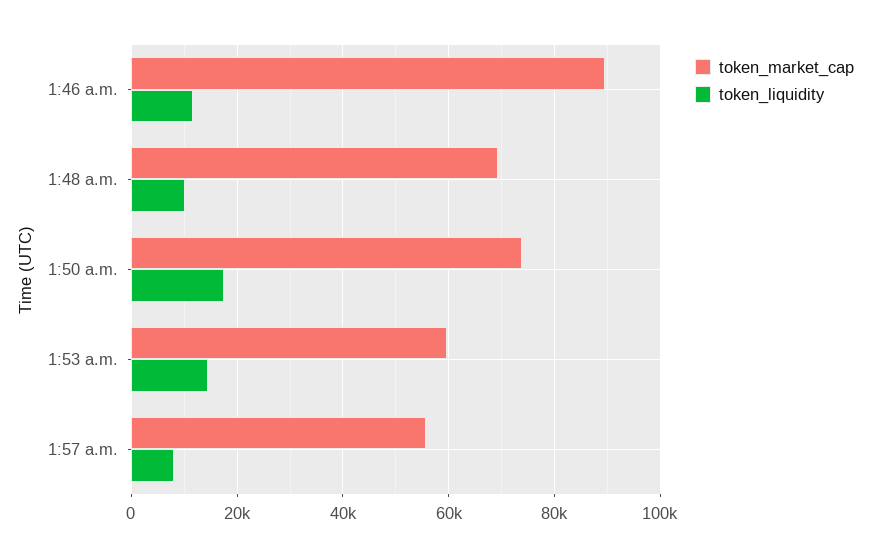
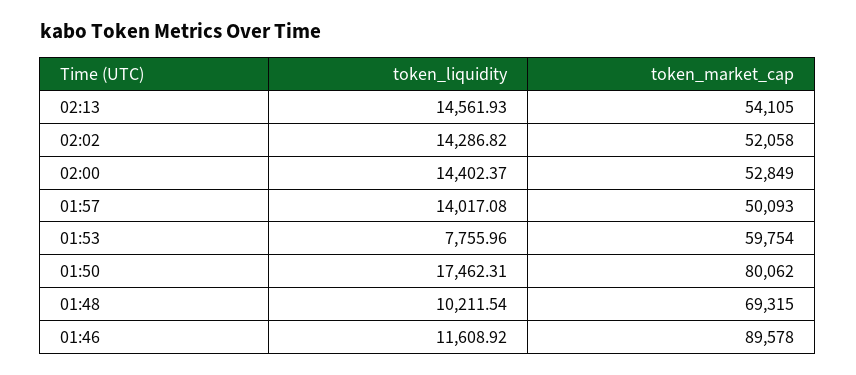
token_market_cap, 1:50 a.m.: 74000 -> 80062
token_liquidity, 1:53 a.m.: 14000 -> 7755.96
token_market_cap, 1:57 a.m.: 56000 -> 50093
token_liquidity, 1:57 a.m.: 8000 -> 14017.08
token_liquidity, 02:13: none -> 14561.93
token_market_cap, 02:13: none -> 54105
token_liquidity, 02:02: none -> 14286.82
token_market_cap, 02:02: none -> 52058
token_liquidity, 02:00: none -> 14402.37
token_market_cap, 02:00: none -> 52849

